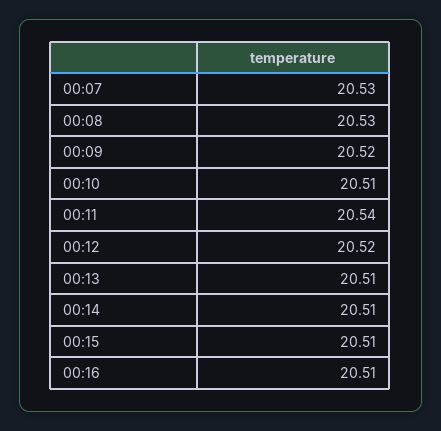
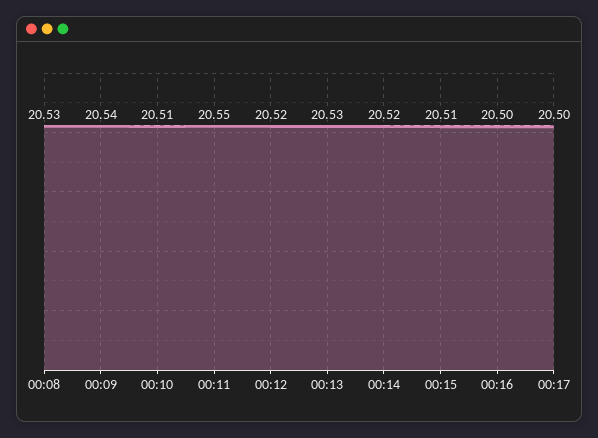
00:07: 20.53 -> none
00:09: 20.52 -> 20.54
00:11: 20.54 -> 20.55
00:13: 20.51 -> 20.53
00:14: 20.51 -> 20.52
00:16: 20.51 -> 20.5
00:17: none -> 20.5

